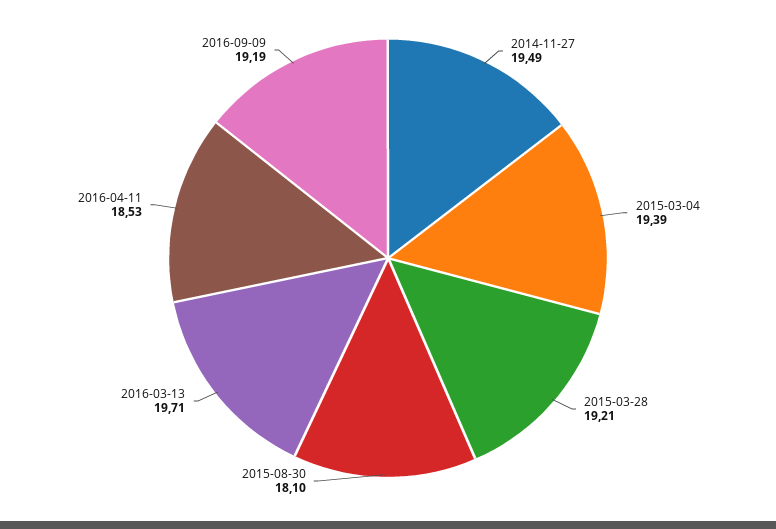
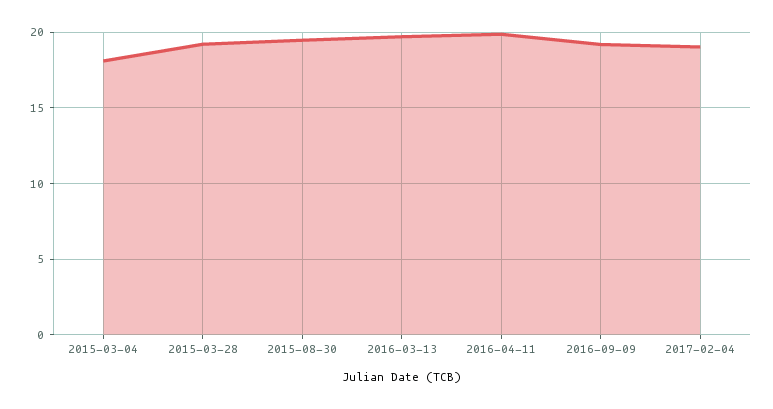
2014-11-27: 19.49 -> none
2015-03-04: 19.39 -> 18
2015-08-30: 18.1 -> 19.5
2016-04-11: 18.53 -> 20
2017-02-04: none -> 19

